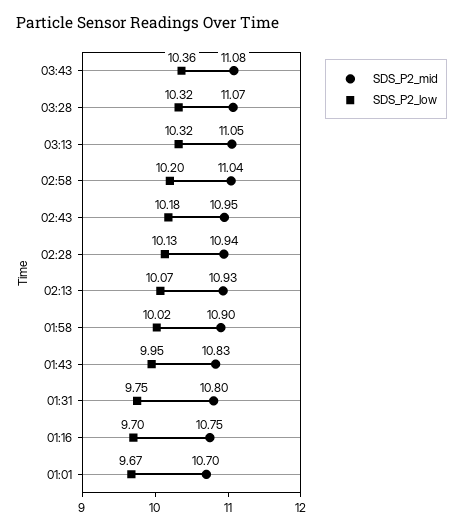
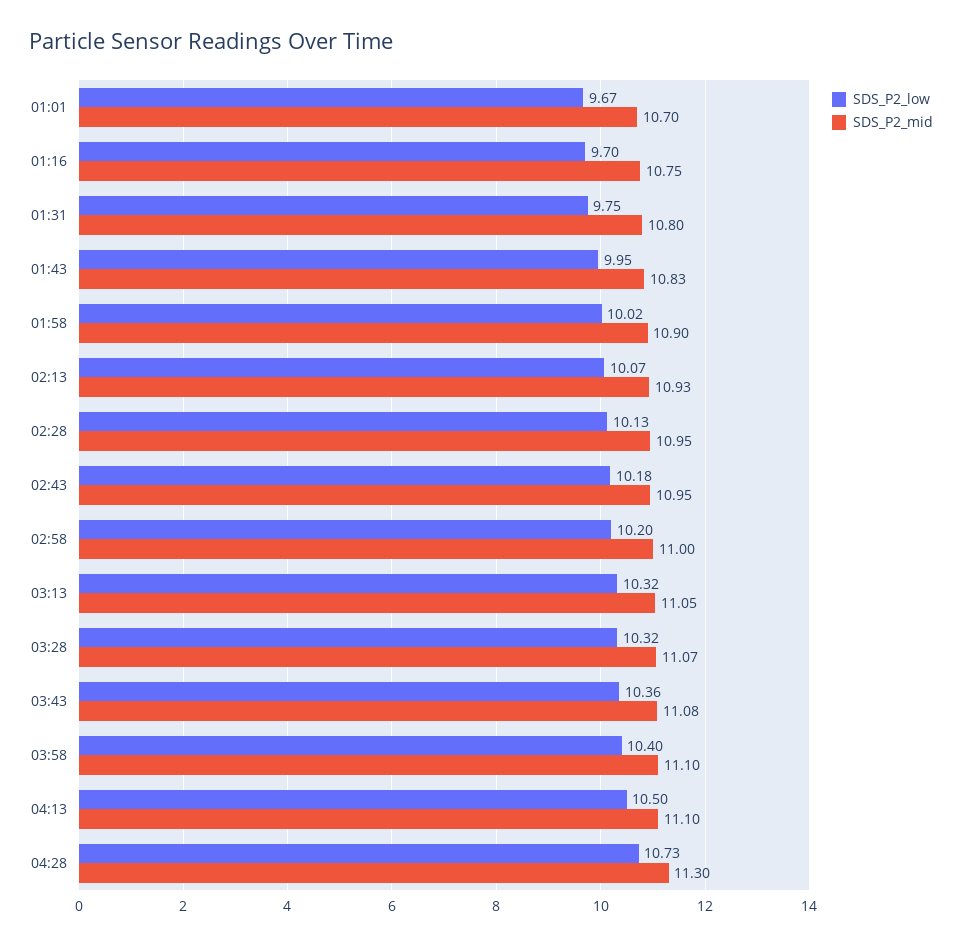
SDS_P2_mid, 02:58: 11.04 -> 11
SDS_P2_mid, 02:28: 10.94 -> 10.95
SDS_P2_low, 03:58: none -> 10.4
SDS_P2_mid, 03:58: none -> 11.1
SDS_P2_low, 04:13: none -> 10.5
SDS_P2_mid, 04:13: none -> 11.1
SDS_P2_low, 04:28: none -> 10.73
SDS_P2_mid, 04:28: none -> 11.3

